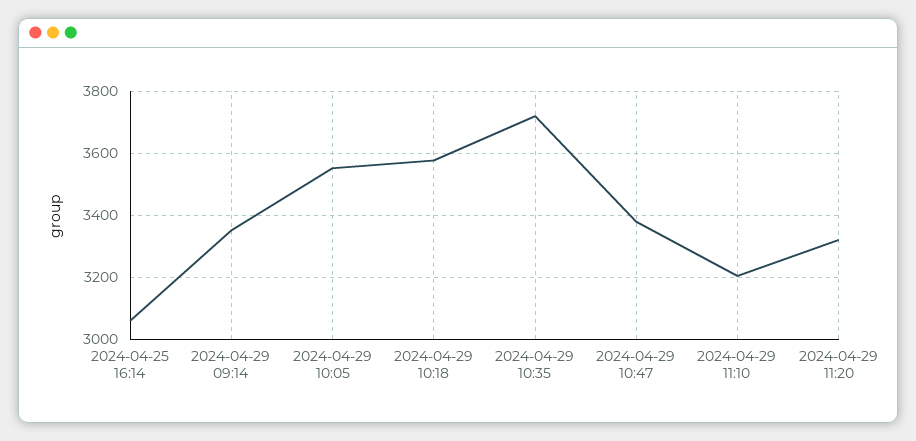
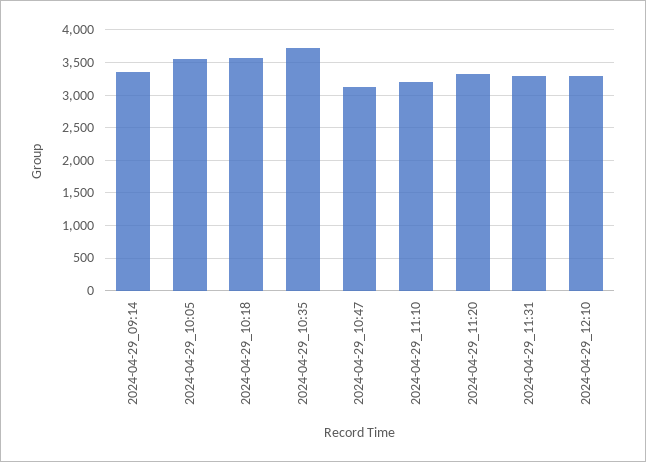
2024-04-25 16:14: 3060 -> none
2024-04-29 10:47: 3380 -> 3100
2024-04-29_11:31: none -> 3300
2024-04-29_12:10: none -> 3300

